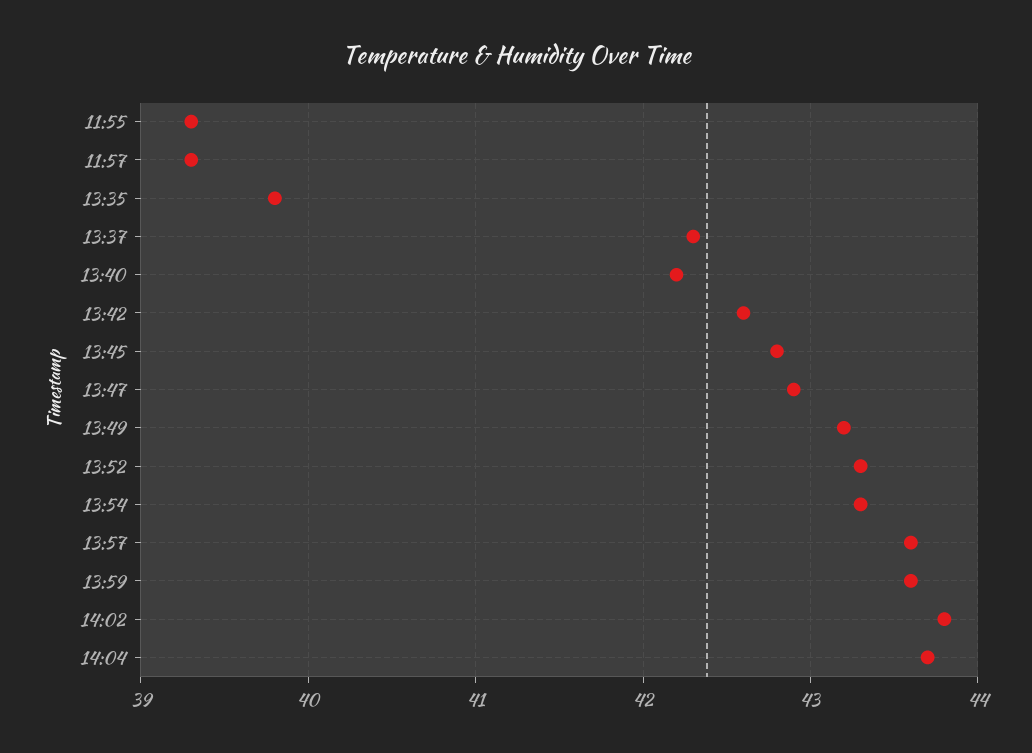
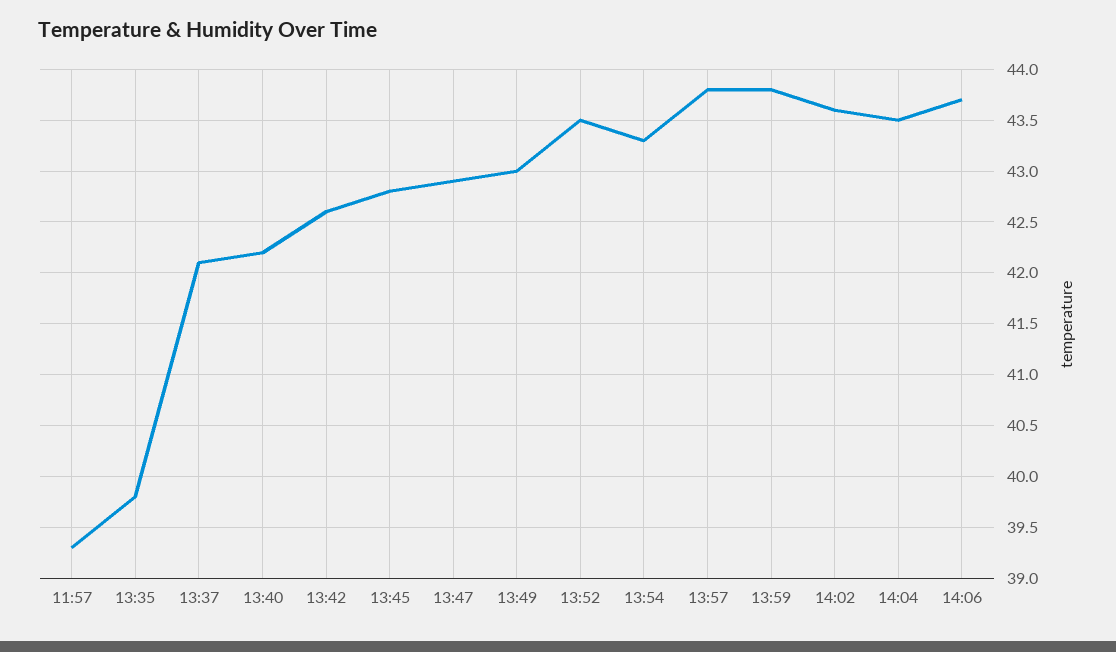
11:55: 39.3 -> none
13:37: 42.3 -> 42.1
13:49: 43.2 -> 43
13:52: 43.3 -> 43.5
13:57: 43.6 -> 43.8
13:59: 43.6 -> 43.8
14:02: 43.8 -> 43.6
14:04: 43.7 -> 43.5
14:06: none -> 43.7

